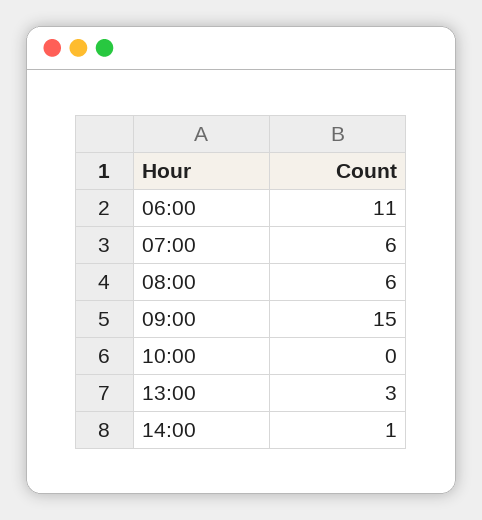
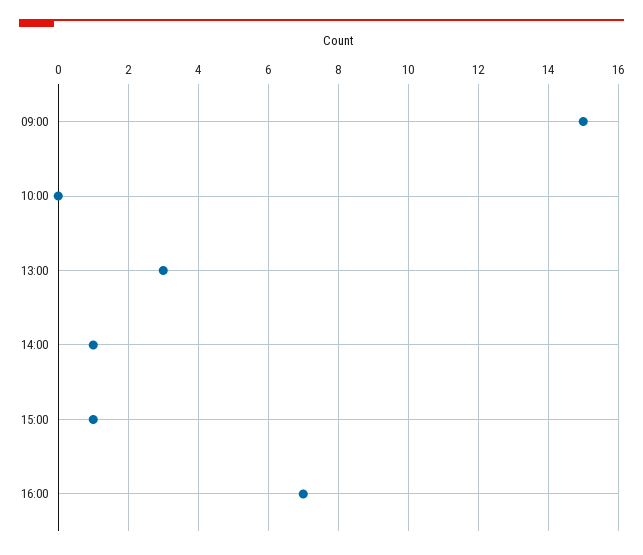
06:00: 11 -> none
07:00: 6 -> none
08:00: 6 -> none
15:00: none -> 1
16:00: none -> 7

